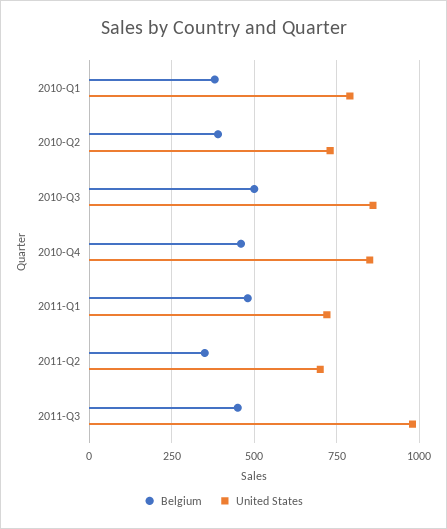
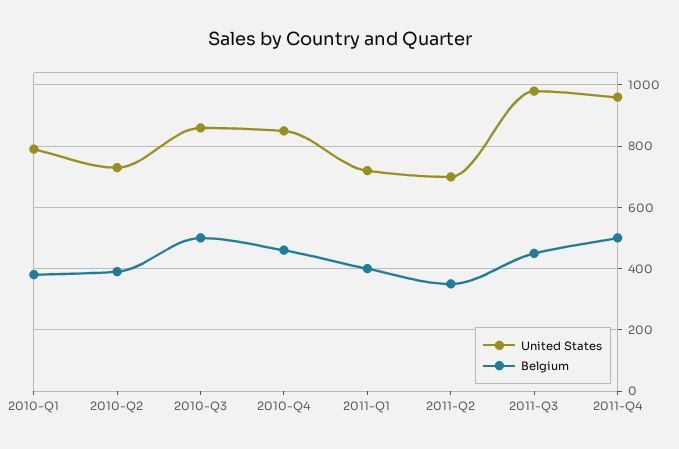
Belgium, 2011-Q1: 475 -> 400
United States, 2011-Q4: none -> 960
Belgium, 2011-Q4: none -> 500

